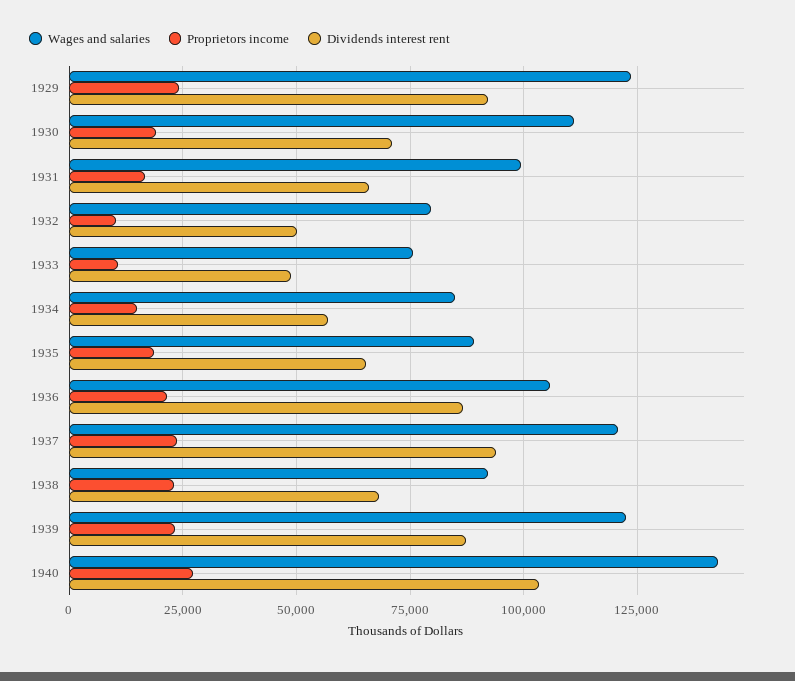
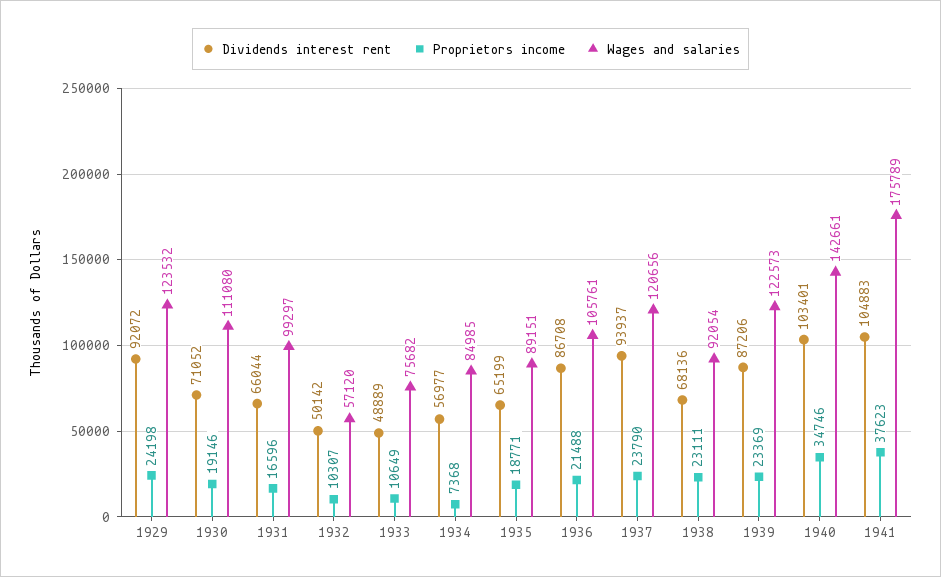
Wages and salaries, 1932: 80000 -> 57120
Proprietors income, 1934: 15000 -> 7368
Proprietors income, 1940: 27500 -> 34746
Dividends interest rent, 1941: none -> 104883
Proprietors income, 1941: none -> 37623
Wages and salaries, 1941: none -> 175789

